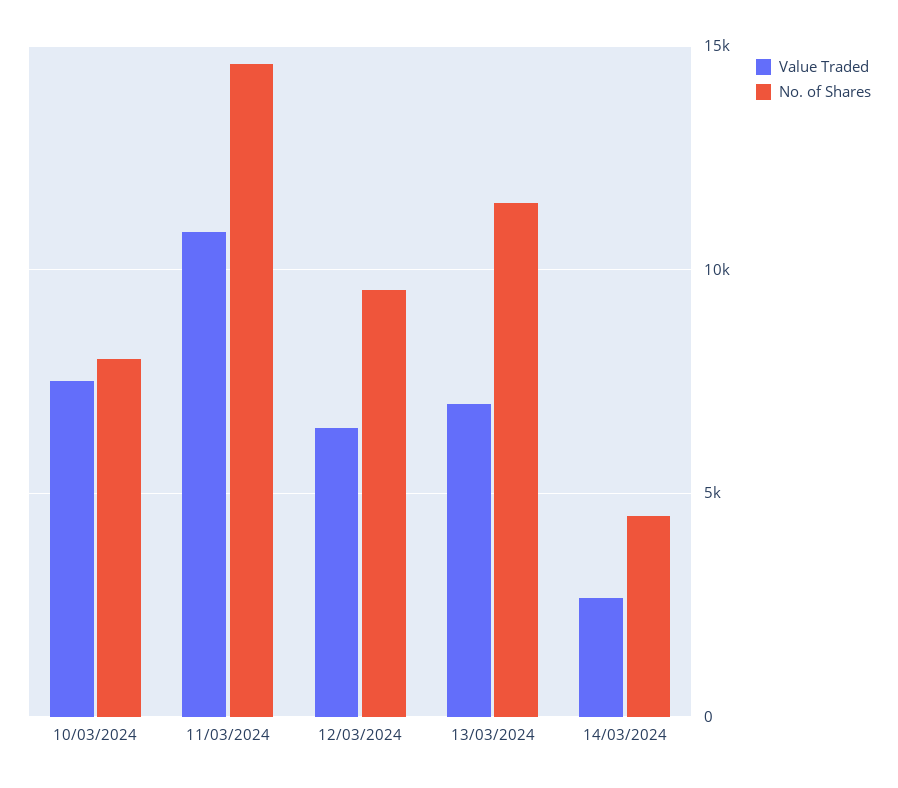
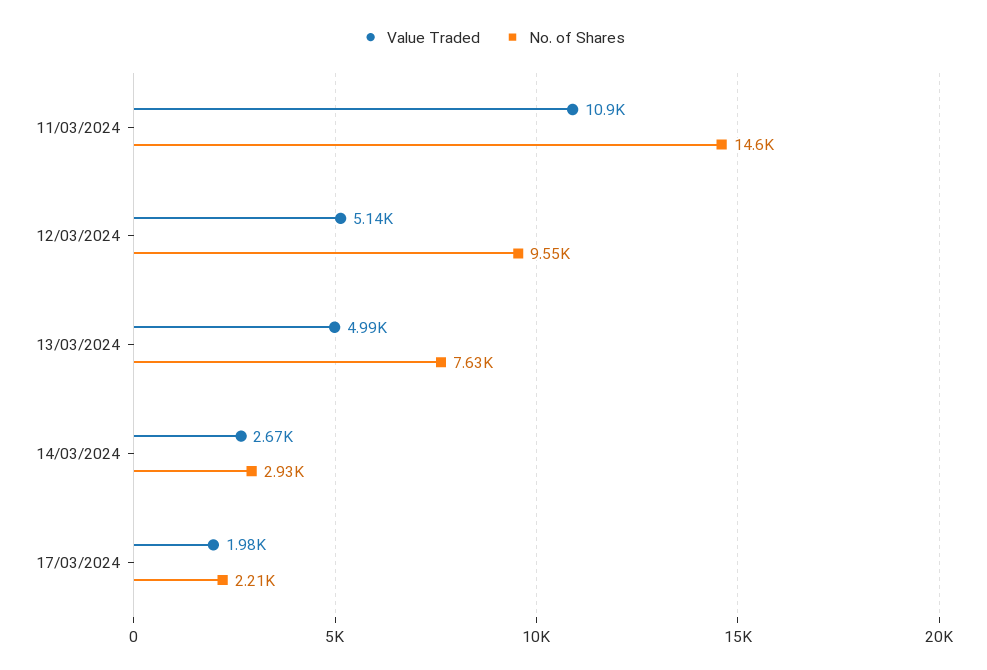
Value Traded, 10/03/2024: 7500 -> none
No. of Shares, 10/03/2024: 8000 -> none
Value Traded, 12/03/2024: 6500 -> 5140
Value Traded, 13/03/2024: 7000 -> 4990
No. of Shares, 13/03/2024: 11500 -> 7630
No. of Shares, 14/03/2024: 4500 -> 2930
Value Traded, 17/03/2024: none -> 1980
No. of Shares, 17/03/2024: none -> 2210

